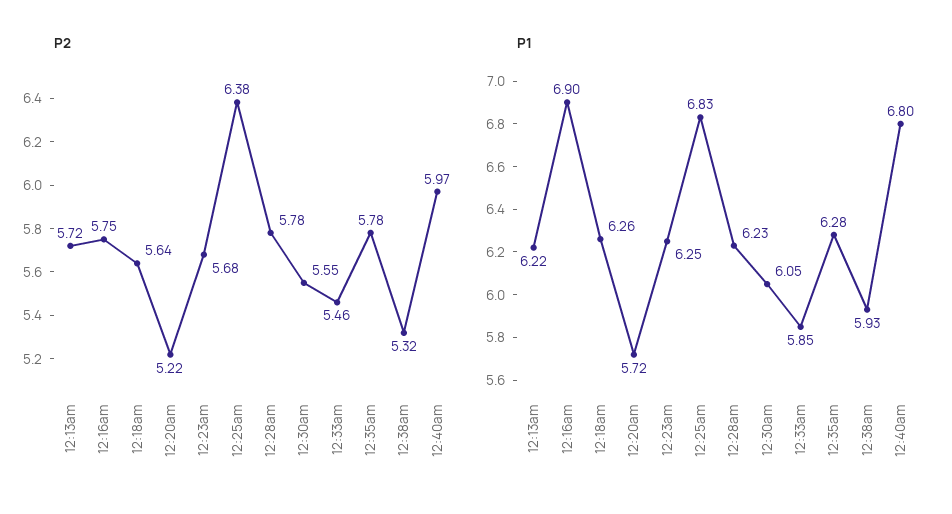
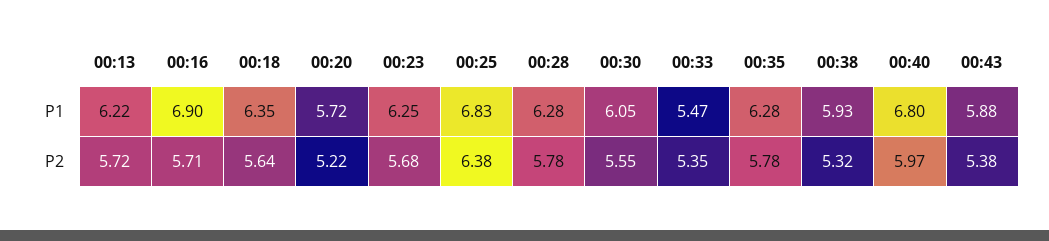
P2, 12:16am: 5.75 -> 5.71
P2, 12:33am: 5.46 -> 5.35
P1, 12:18am: 6.26 -> 6.35
P1, 12:28am: 6.23 -> 6.28
P1, 12:33am: 5.85 -> 5.47
P1, 00:43: none -> 5.88
P2, 00:43: none -> 5.38

